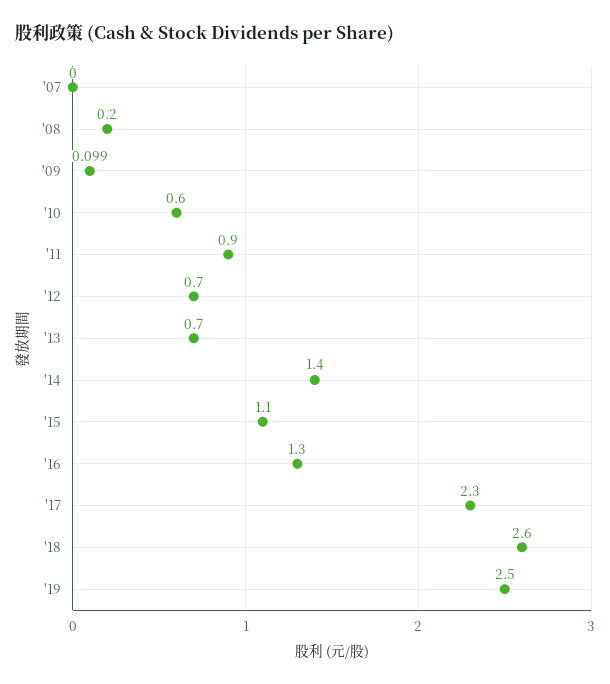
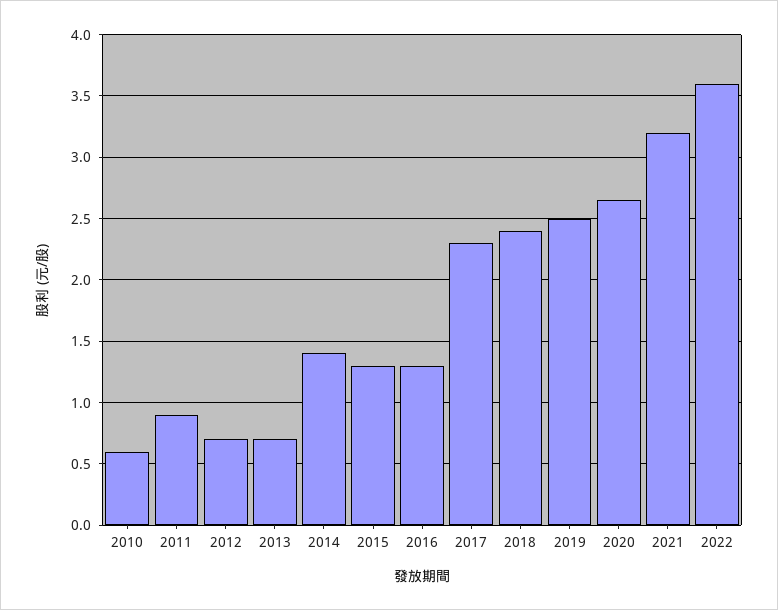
'07: 0 -> none
'08: 0.2 -> none
'09: 0.099 -> none
'15: 1.1 -> 1.3
'18: 2.6 -> 2.4
2020: none -> 2.65
2021: none -> 3.2
2022: none -> 3.6

